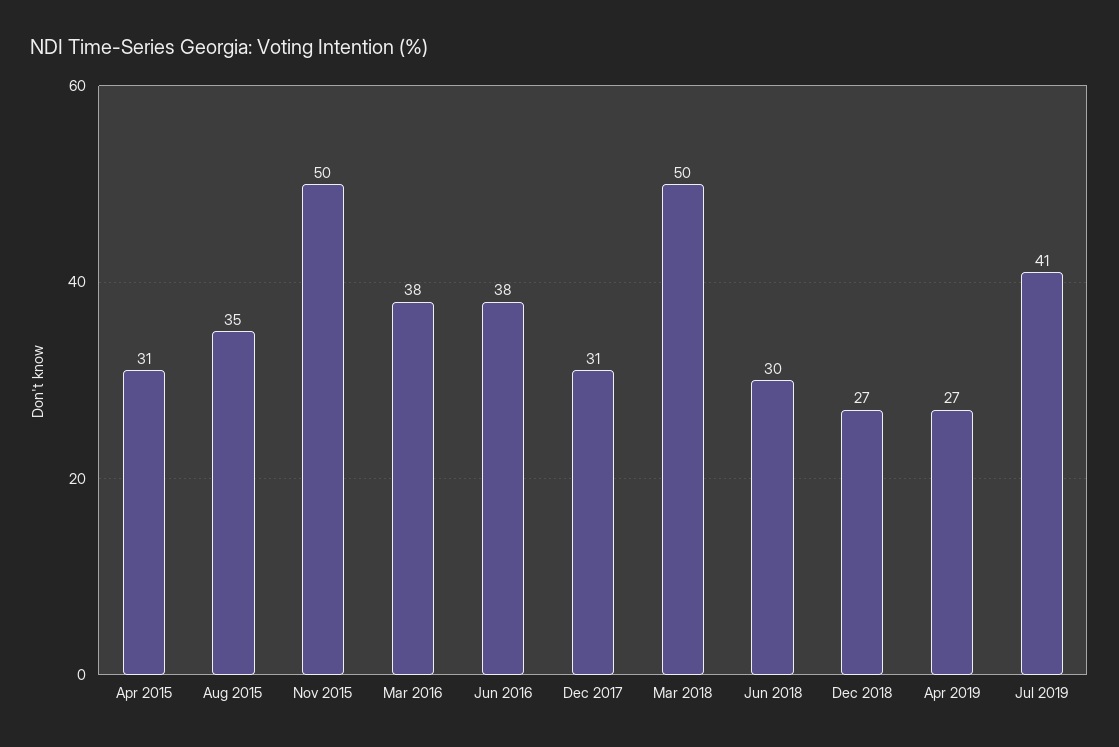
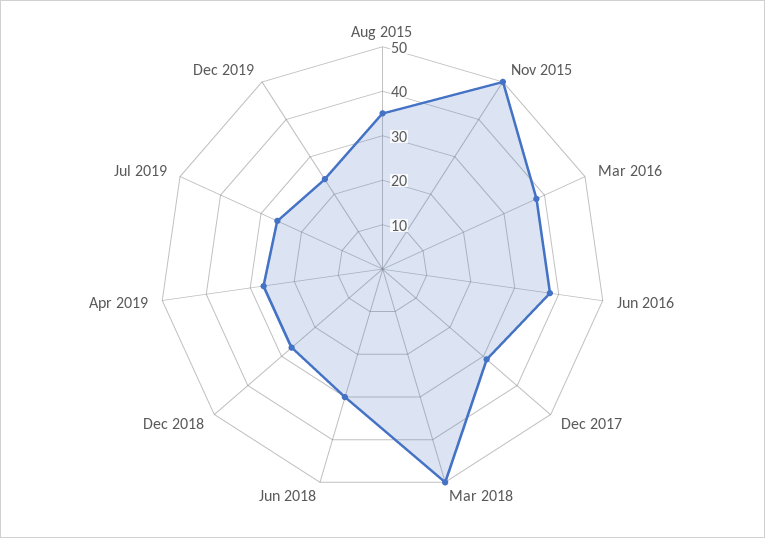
Apr 2015: 31 -> none
Jul 2019: 41 -> 25
Dec 2019: none -> 25

